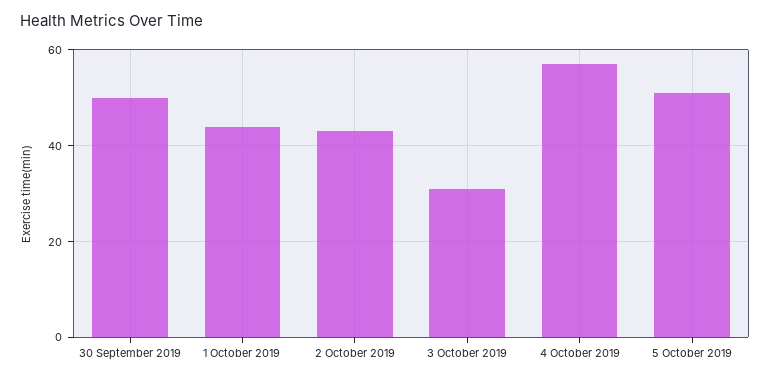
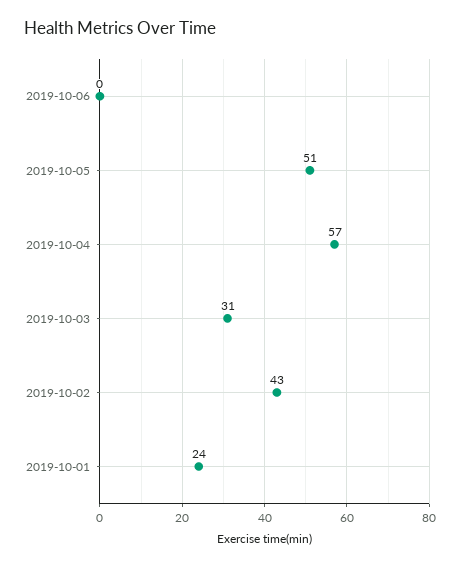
30 September 2019: 50 -> none
1 October 2019: 45 -> 24
2019-10-06: none -> 0

